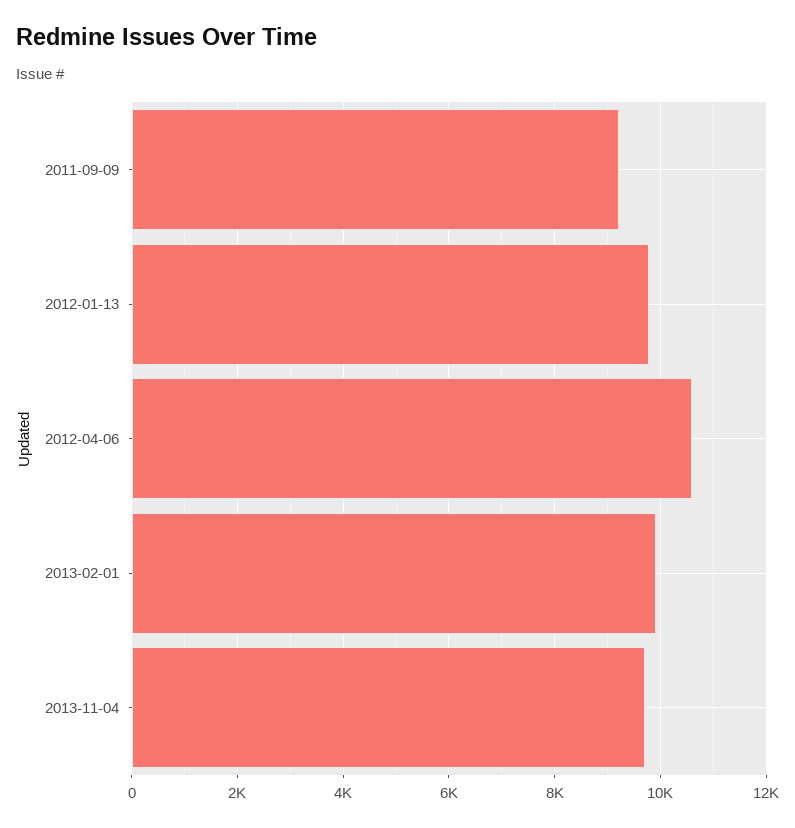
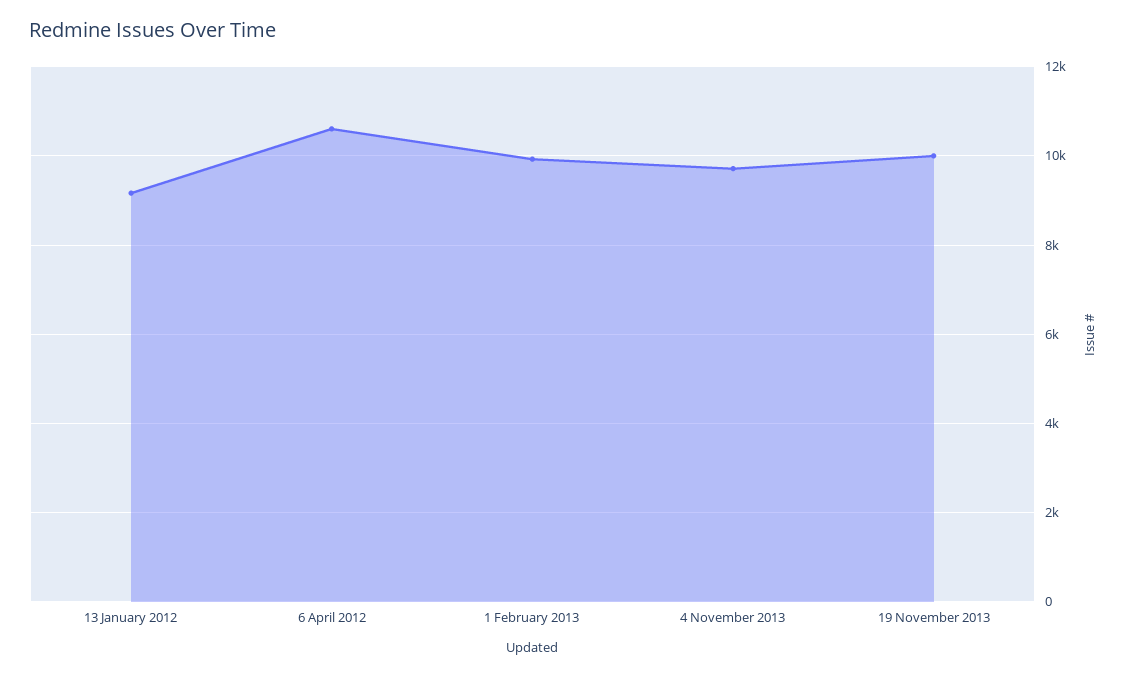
2011-09-09: 9200 -> none
2012-01-13: 9800 -> 9200
19 November 2013: none -> 10000

